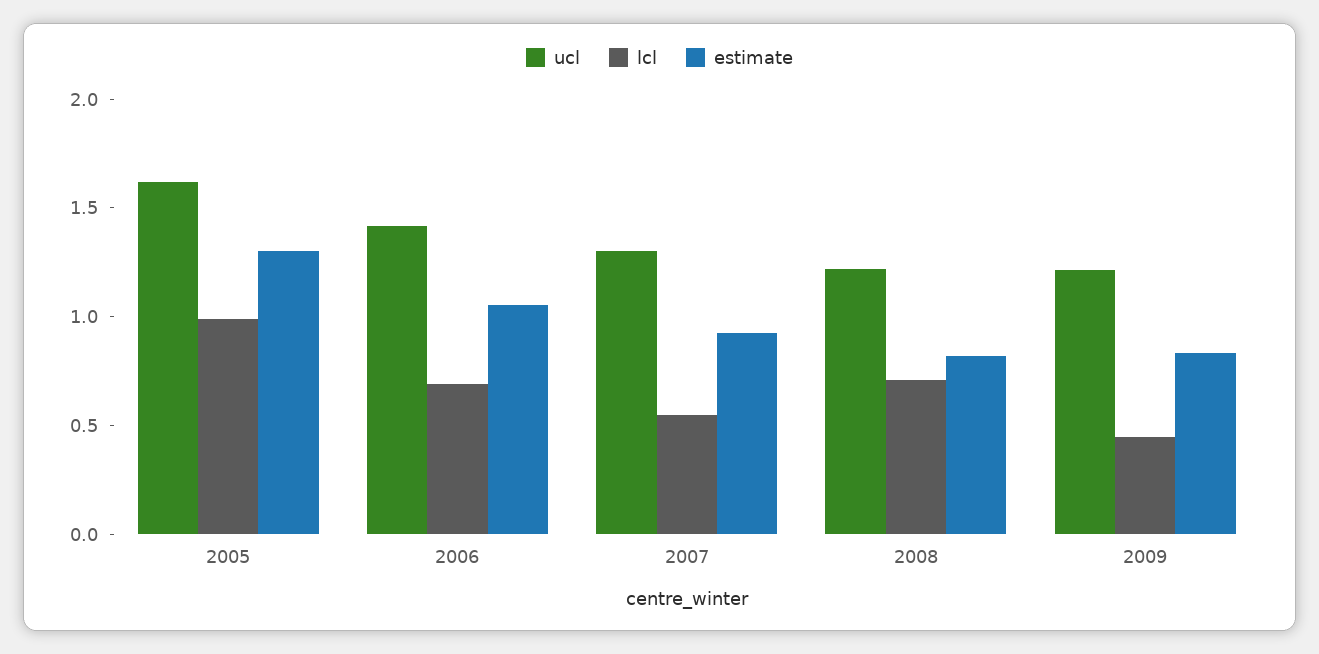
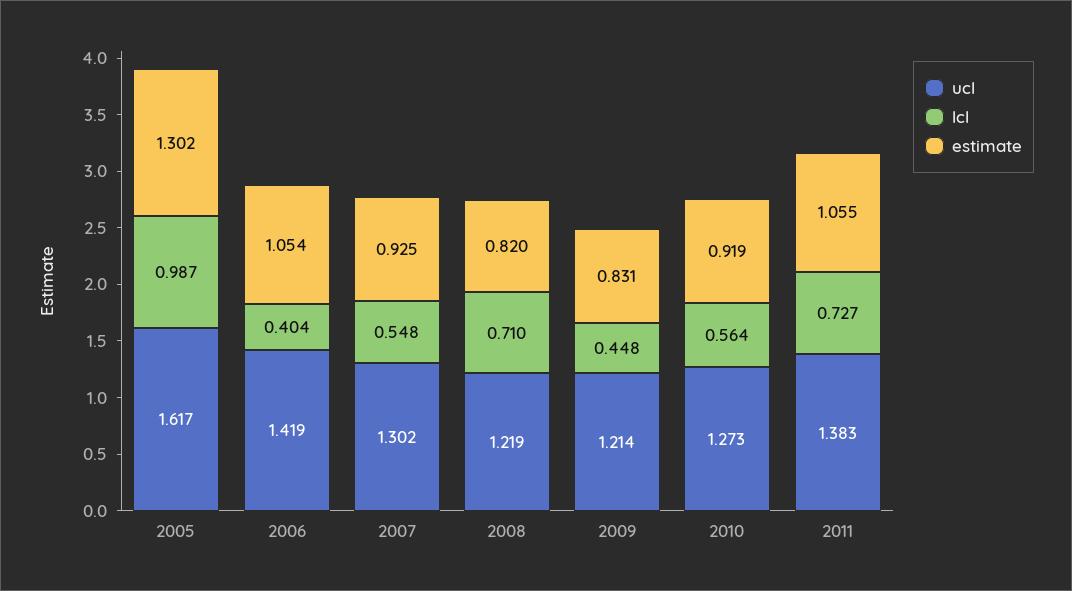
lcl, 2006: 0.7 -> 0.404
ucl, 2010: none -> 1.273
lcl, 2010: none -> 0.564
estimate, 2010: none -> 0.919
ucl, 2011: none -> 1.383
lcl, 2011: none -> 0.727
estimate, 2011: none -> 1.055

